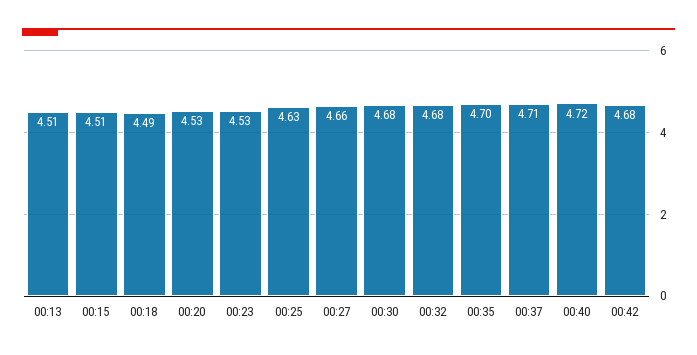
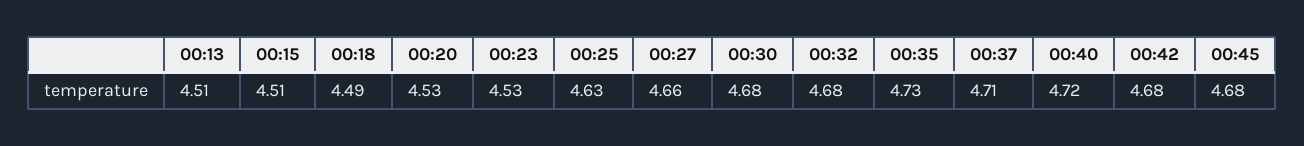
00:35: 4.7 -> 4.73
00:45: none -> 4.68

